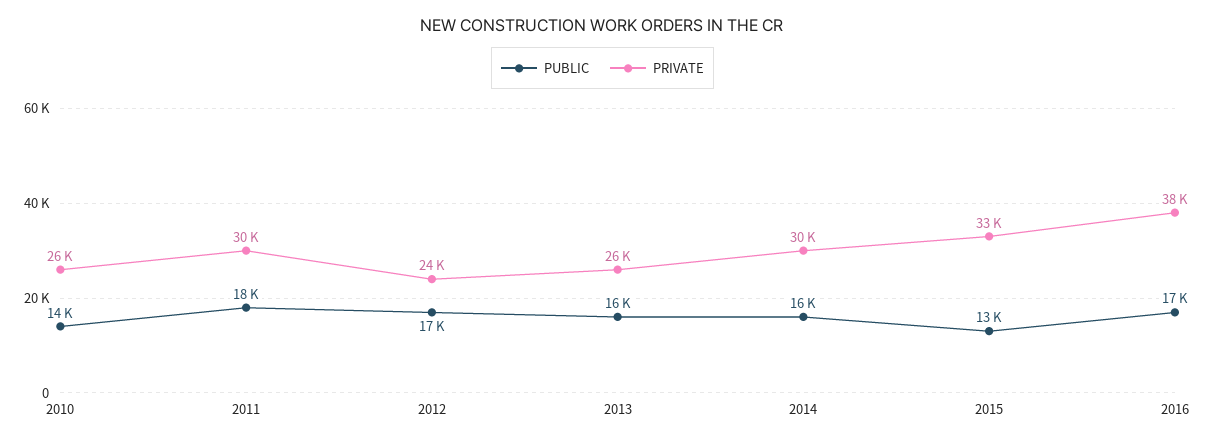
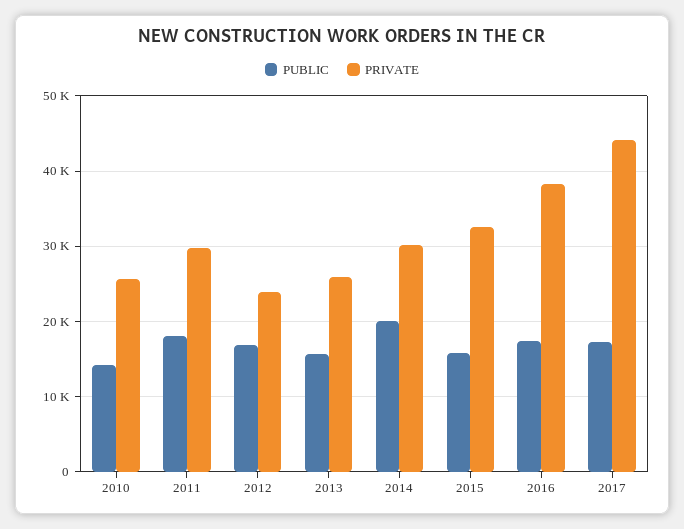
PUBLIC, 2014: 16000 -> 20000
PUBLIC, 2015: 13000 -> 16000
PUBLIC, 2017: none -> 17000
PRIVATE, 2017: none -> 44000

